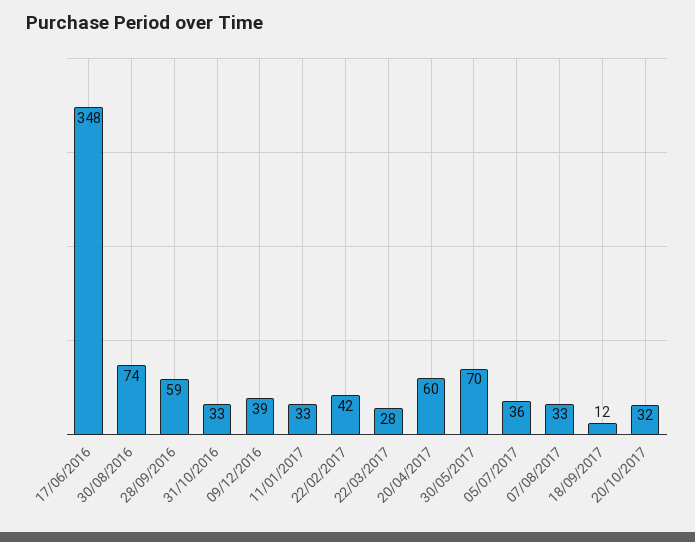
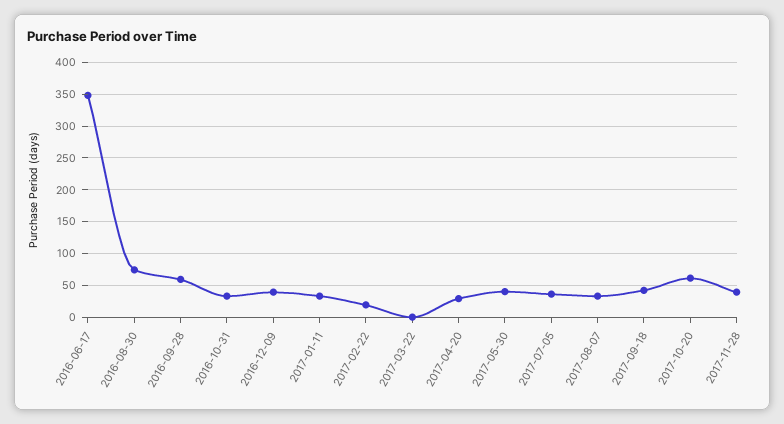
22/02/2017: 42 -> 20
22/03/2017: 28 -> 0
20/04/2017: 60 -> 30
30/05/2017: 70 -> 40
18/09/2017: 12 -> 40
20/10/2017: 32 -> 60
2017-11-28: none -> 40

